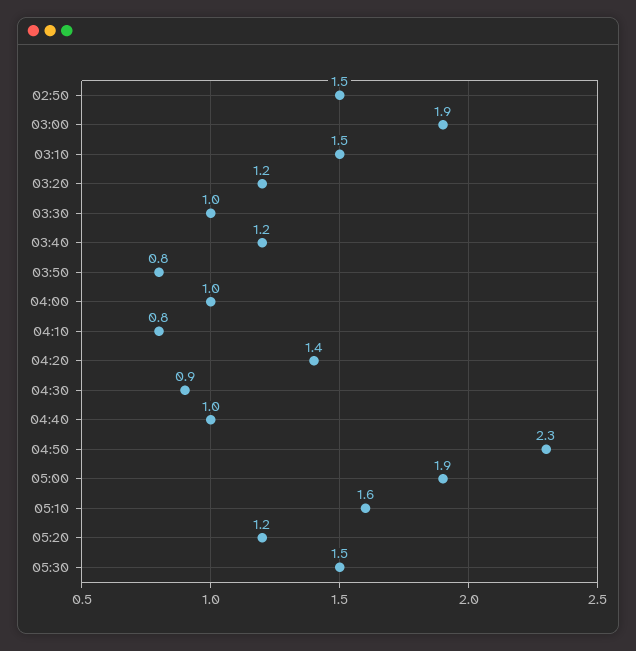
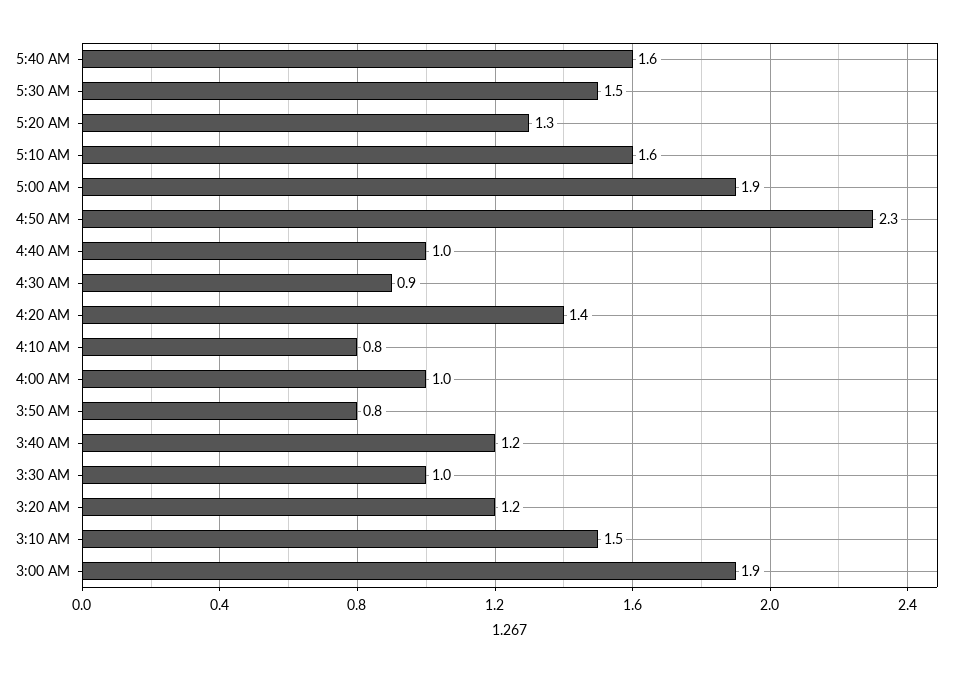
02:50: 1.5 -> none
05:20: 1.2 -> 1.3
5:40 AM: none -> 1.6

